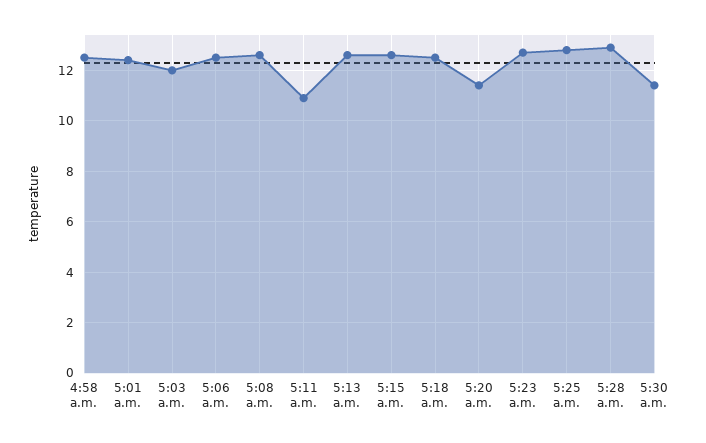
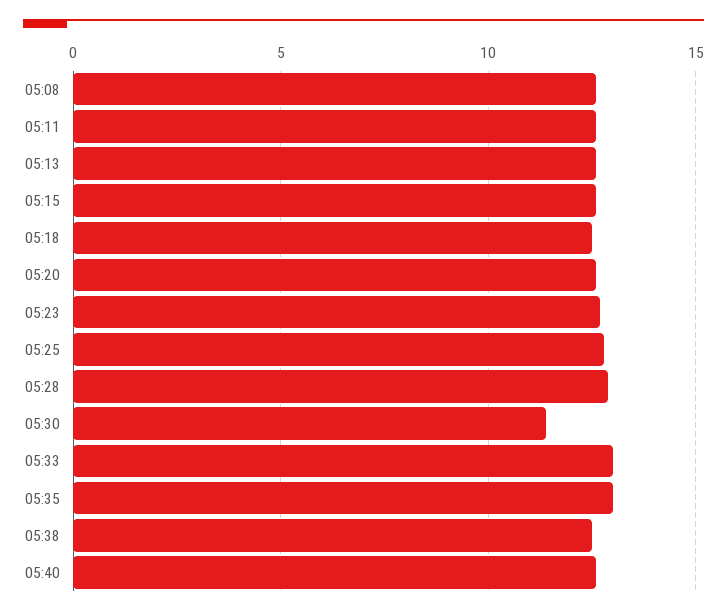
4:58 a.m.: 12.5 -> none
5:01 a.m.: 12.5 -> none
5:03 a.m.: 12 -> none
5:06 a.m.: 12.5 -> none
5:11 a.m.: 11 -> 12.5
5:20 a.m.: 11.5 -> 12.5
05:33: none -> 13
05:35: none -> 13
05:38: none -> 12.5
05:40: none -> 12.5

